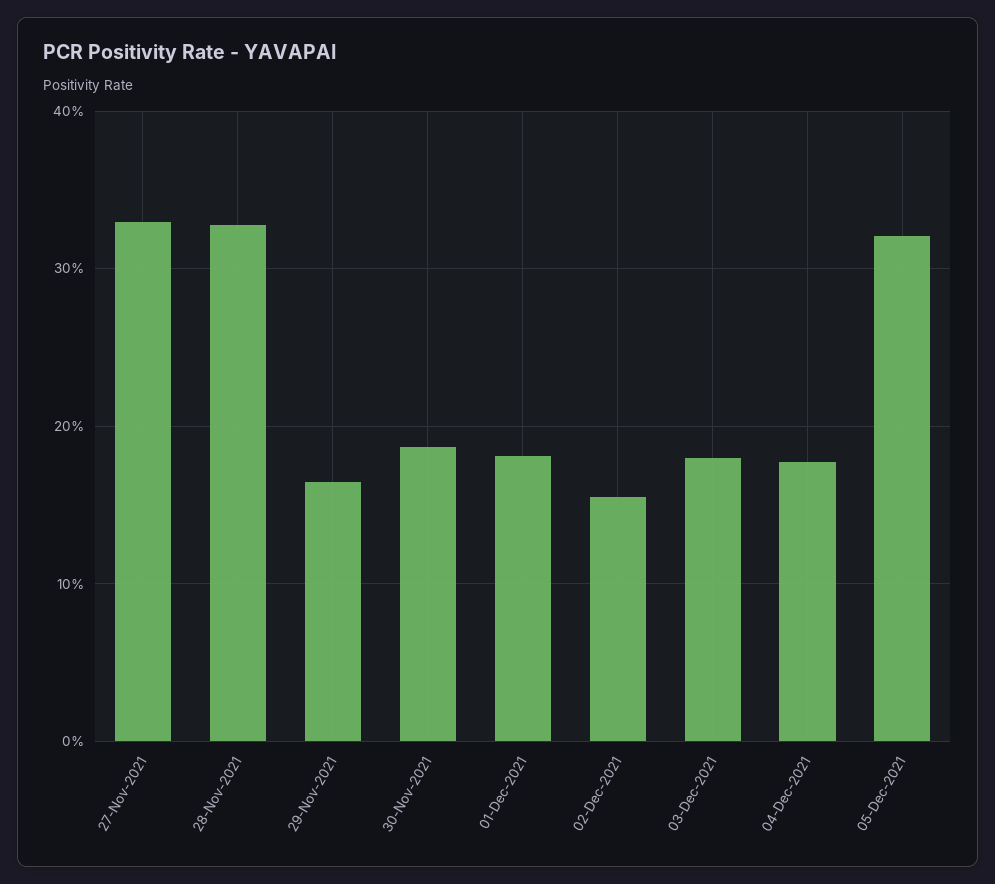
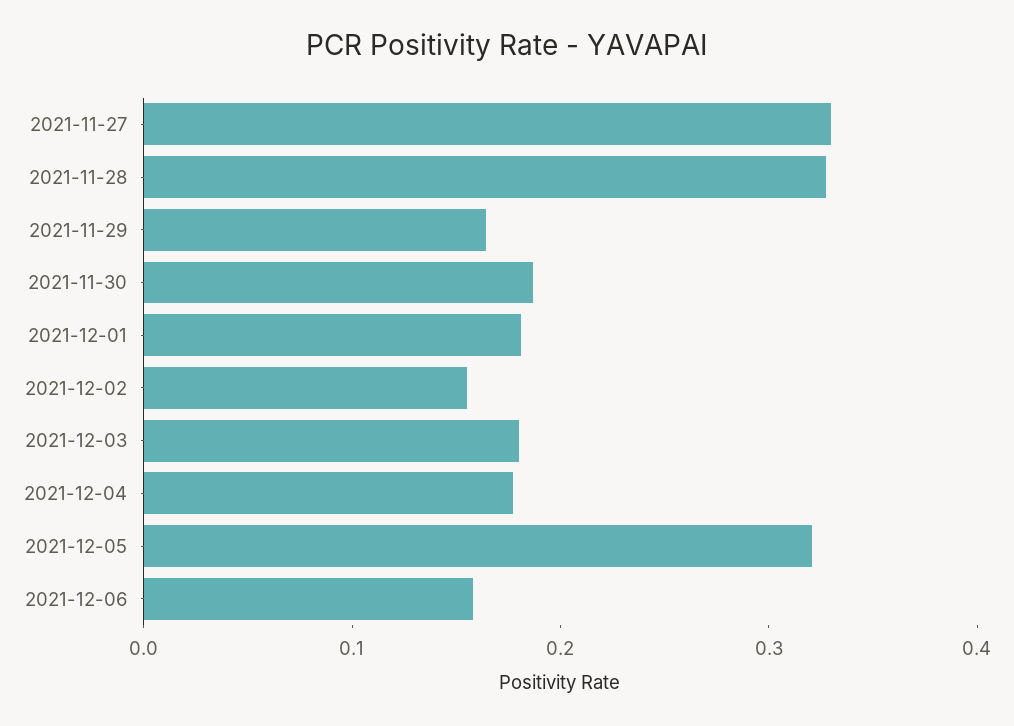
2021-12-06: none -> 0.16

